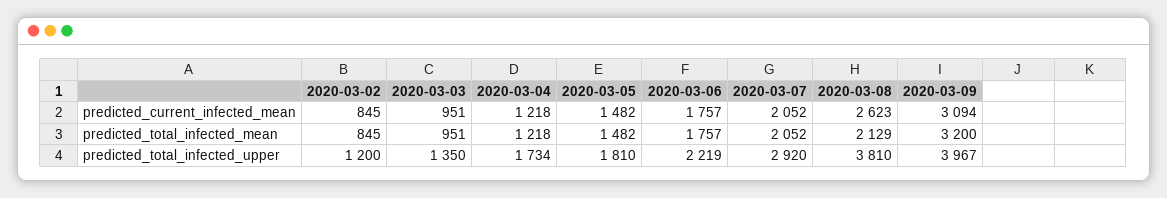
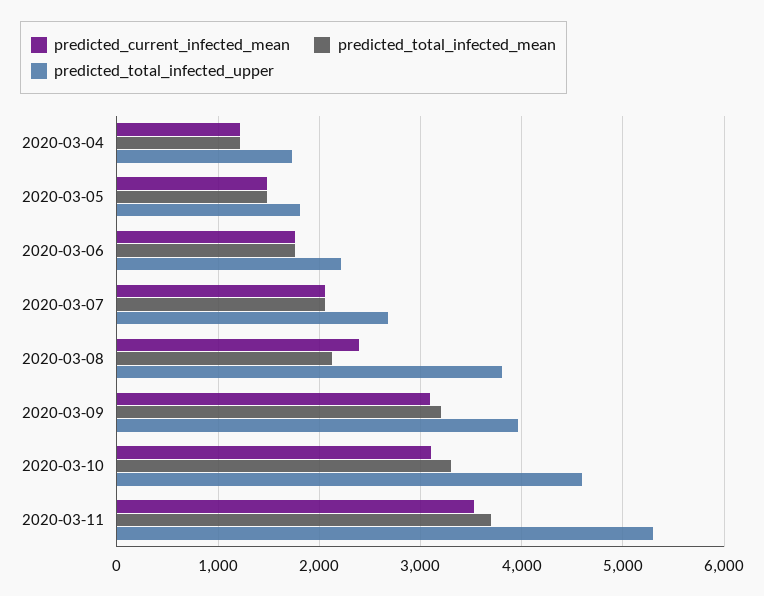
predicted_current_infected_mean, 2020-03-02: 845 -> none
predicted_current_infected_mean, 2020-03-03: 951 -> none
predicted_current_infected_mean, 2020-03-08: 2623 -> 2400
predicted_total_infected_mean, 2020-03-02: 845 -> none
predicted_total_infected_mean, 2020-03-03: 951 -> none
predicted_total_infected_upper, 2020-03-02: 1200 -> none
predicted_total_infected_upper, 2020-03-03: 1350 -> none
predicted_total_infected_upper, 2020-03-07: 2920 -> 2700
predicted_current_infected_mean, 2020-03-10: none -> 3100
predicted_total_infected_mean, 2020-03-10: none -> 3300
predicted_total_infected_upper, 2020-03-10: none -> 4600
predicted_current_infected_mean, 2020-03-11: none -> 3500
predicted_total_infected_mean, 2020-03-11: none -> 3700
predicted_total_infected_upper, 2020-03-11: none -> 5300

